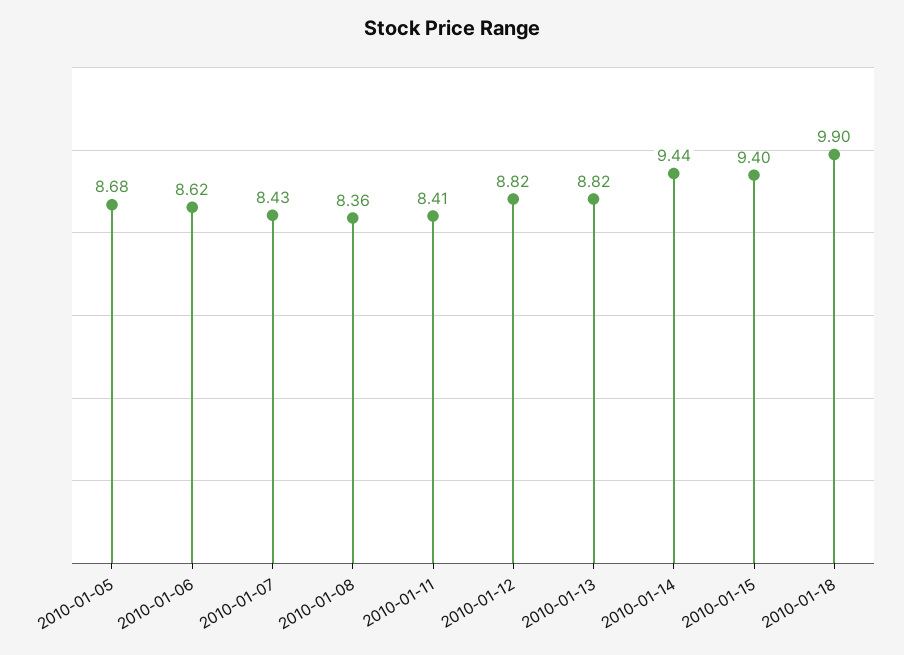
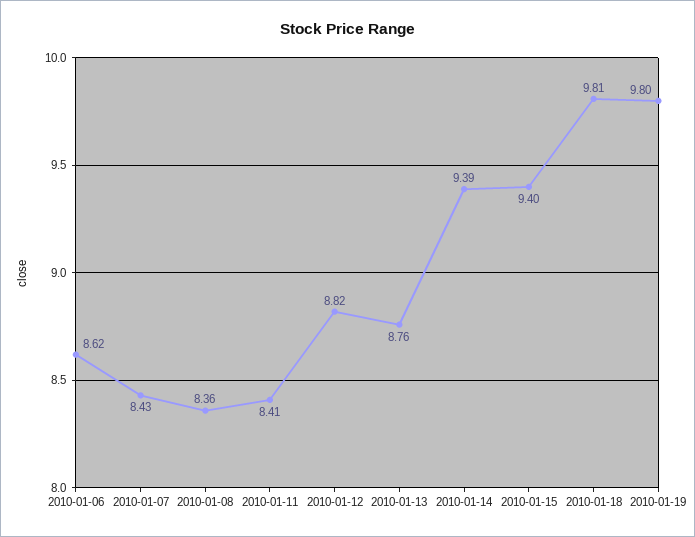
2010-01-05: 8.68 -> none
2010-01-13: 8.82 -> 8.76
2010-01-14: 9.44 -> 9.39
2010-01-18: 9.9 -> 9.81
2010-01-19: none -> 9.8

